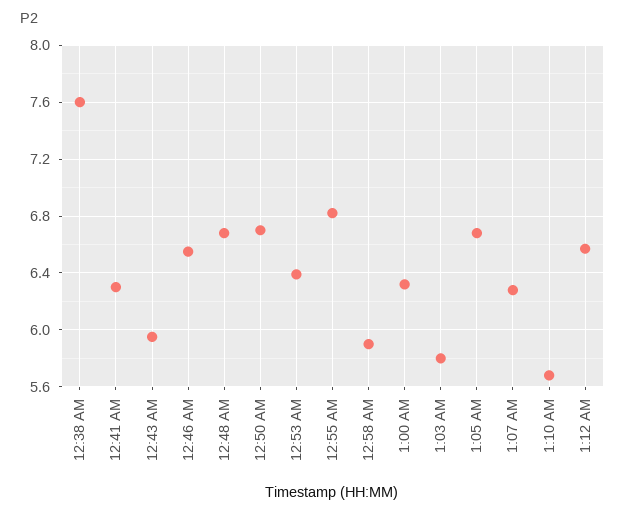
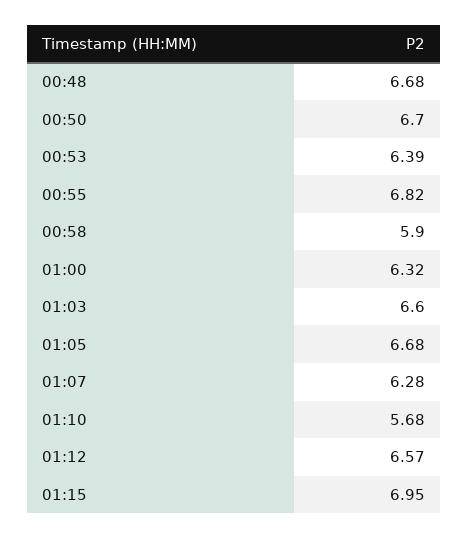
12:38 AM: 7.6 -> none
12:41 AM: 6.3 -> none
12:43 AM: 5.95 -> none
12:46 AM: 6.55 -> none
1:03 AM: 5.8 -> 6.6
01:15: none -> 6.95

